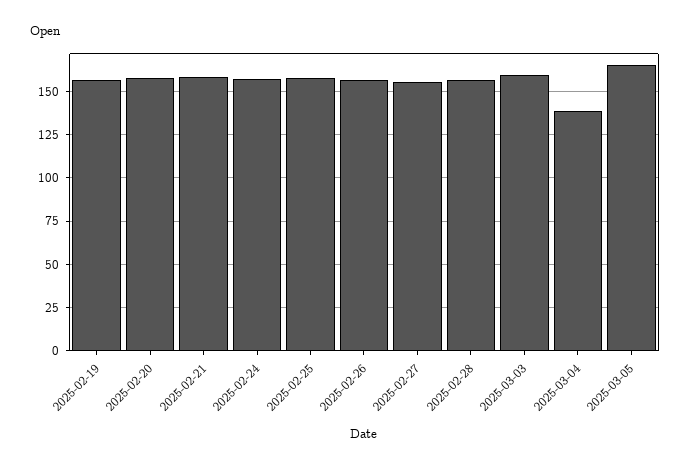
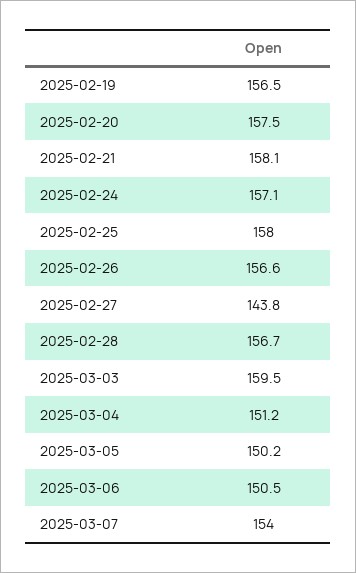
2025-02-27: 155 -> 143.8
2025-03-04: 140 -> 151.2
2025-03-05: 165 -> 150.2
2025-03-06: none -> 150.5
2025-03-07: none -> 154

